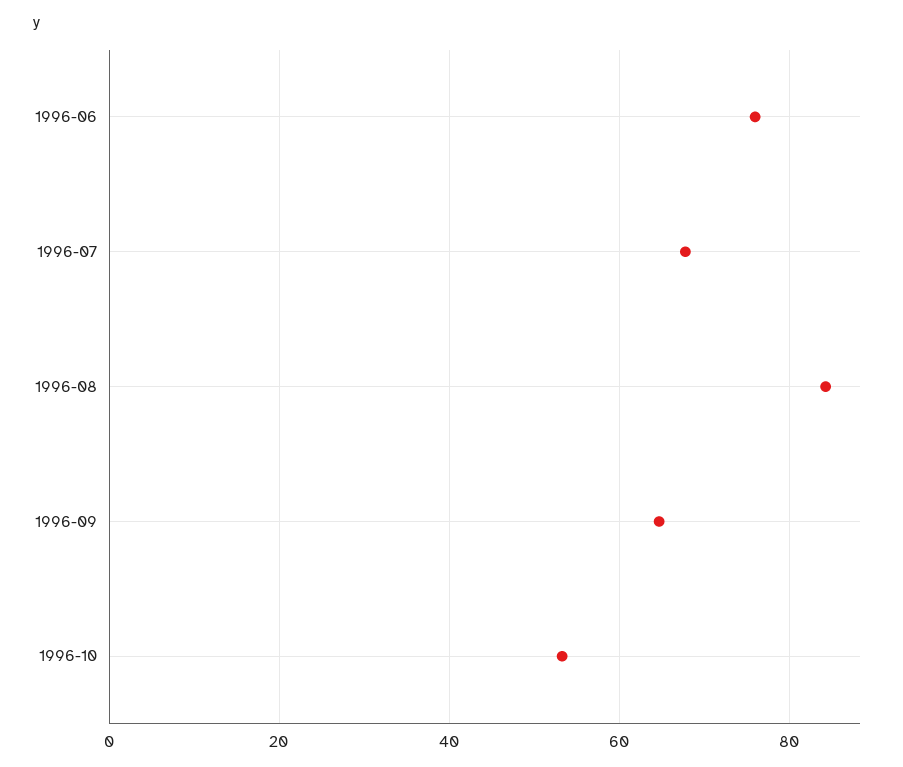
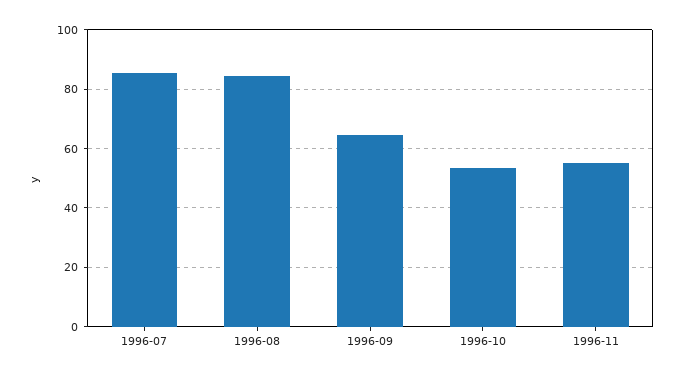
1996-06: 76 -> none
1996-07: 68 -> 85
1996-11: none -> 55

